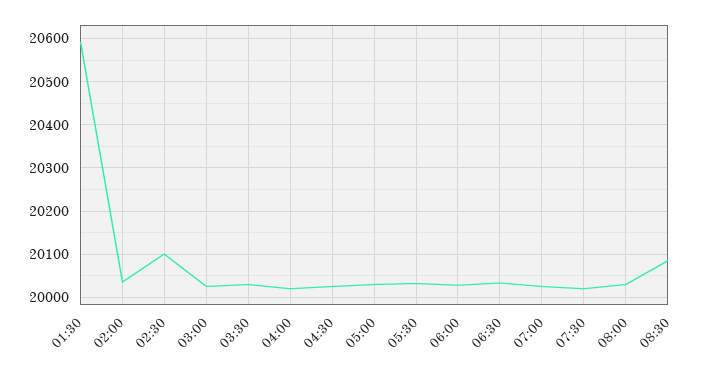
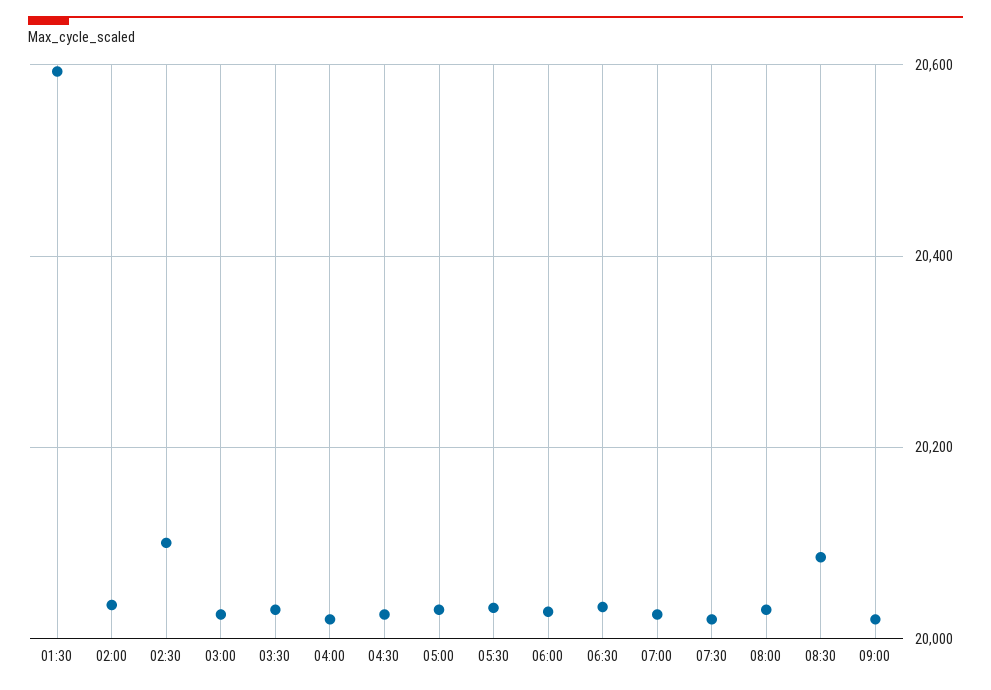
09:00: none -> 20020

